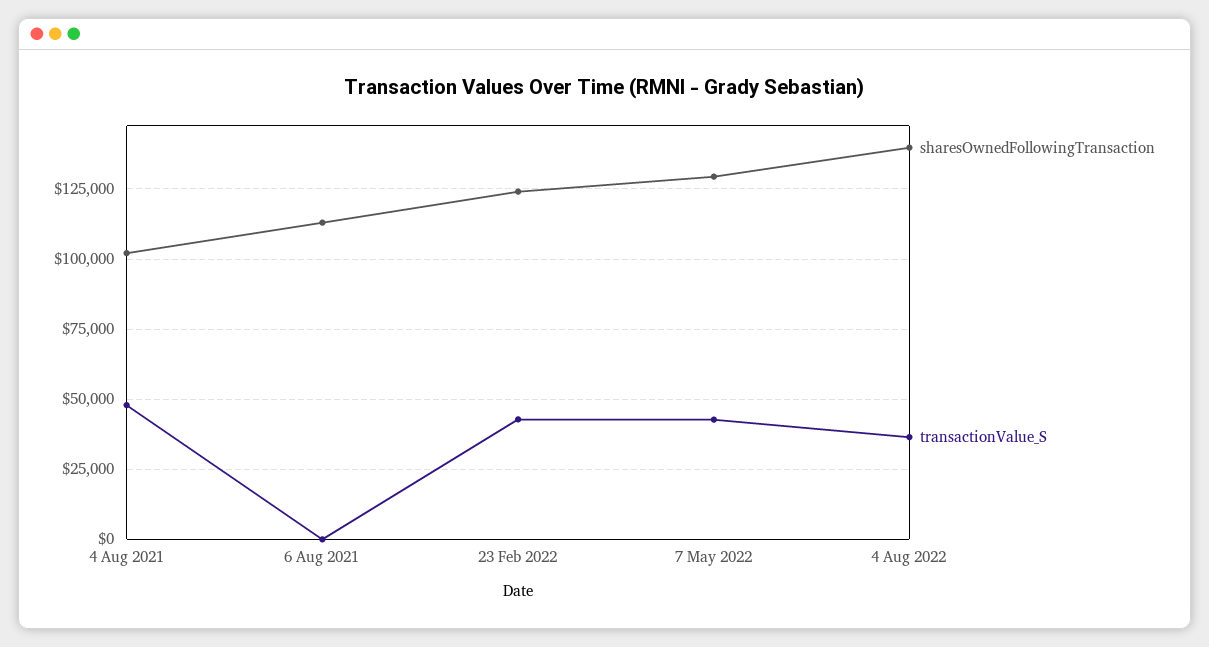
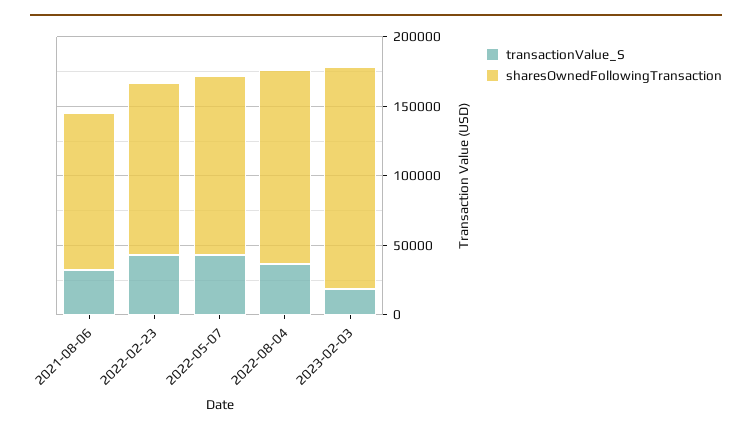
sharesOwnedFollowingTransaction, 4 Aug 2021: 102500 -> none
transactionValue_S, 4 Aug 2021: 47500 -> none
transactionValue_S, 6 Aug 2021: 0 -> 30000
transactionValue_S, 2023-02-03: none -> 20000
sharesOwnedFollowingTransaction, 2023-02-03: none -> 160000

